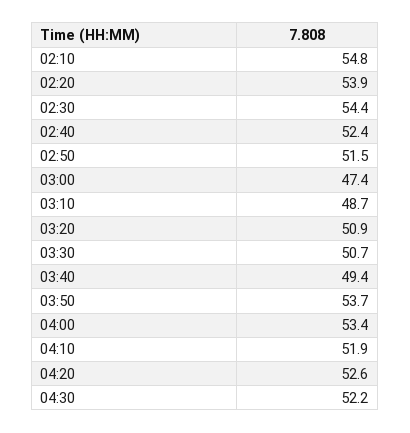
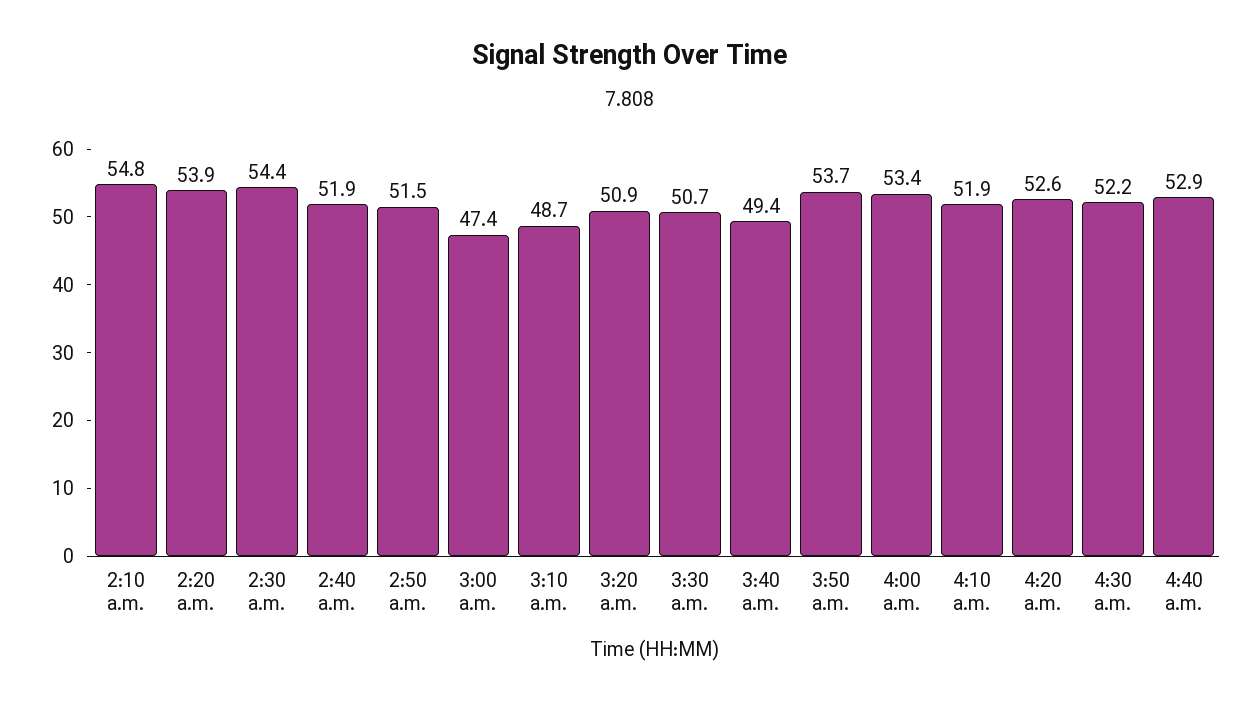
02:40: 52.4 -> 51.9
4:40 a.m.: none -> 52.9

